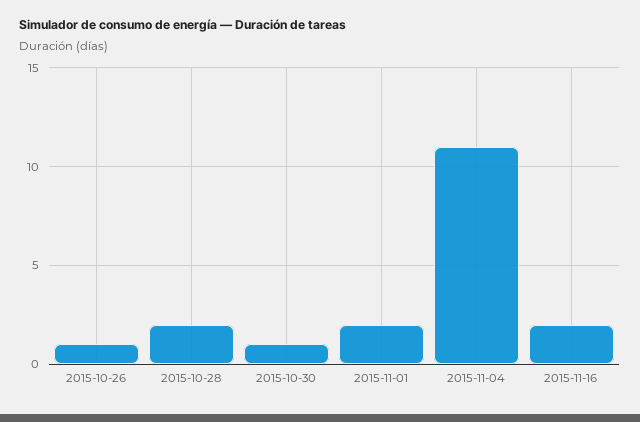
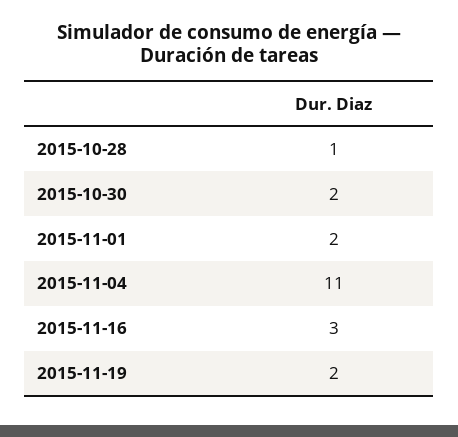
2015-10-26: 1 -> none
2015-10-28: 2 -> 1
2015-10-30: 1 -> 2
2015-11-16: 2 -> 3
2015-11-19: none -> 2

